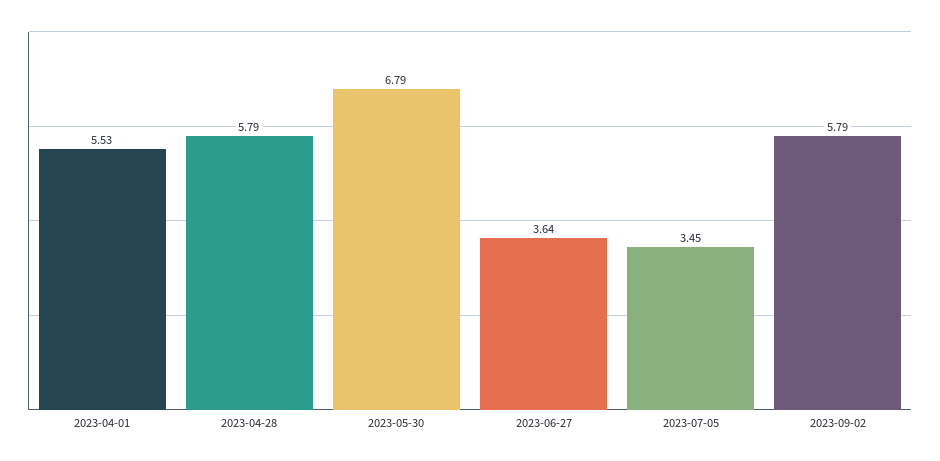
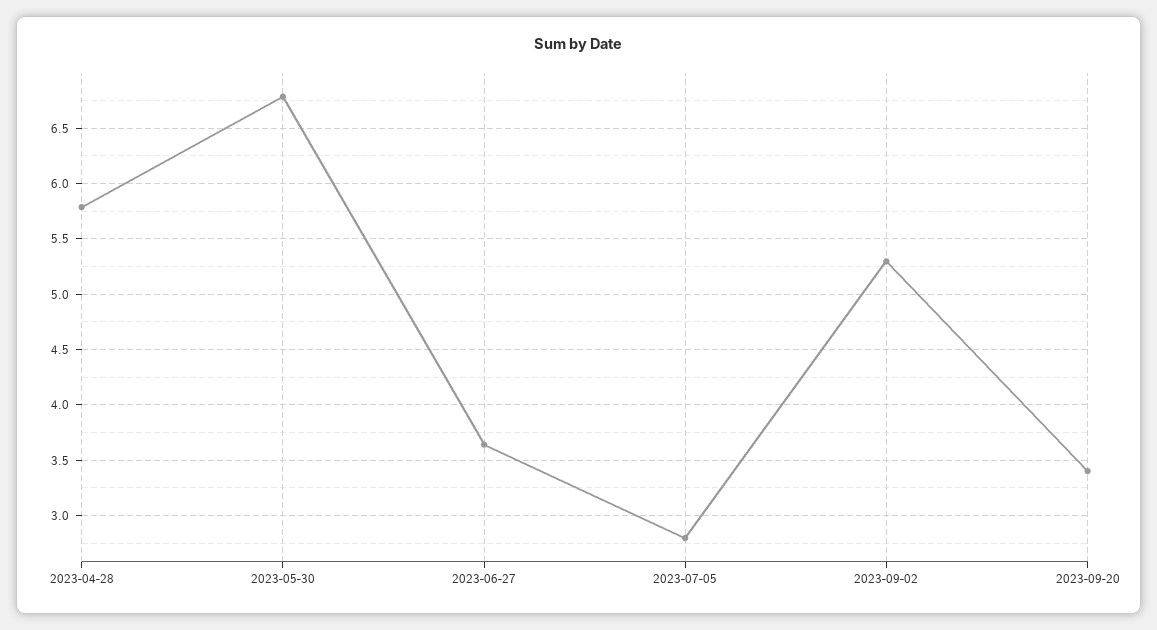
2023-04-01: 5.53 -> none
2023-07-05: 3.45 -> 2.8
2023-09-02: 5.79 -> 5.3
2023-09-20: none -> 3.4

